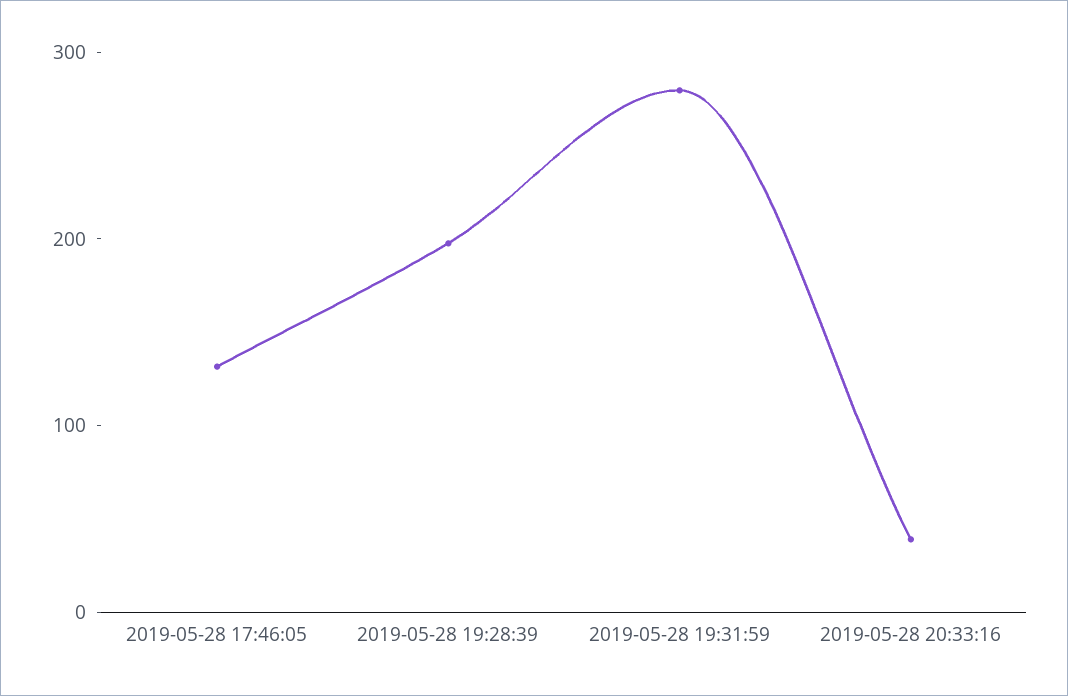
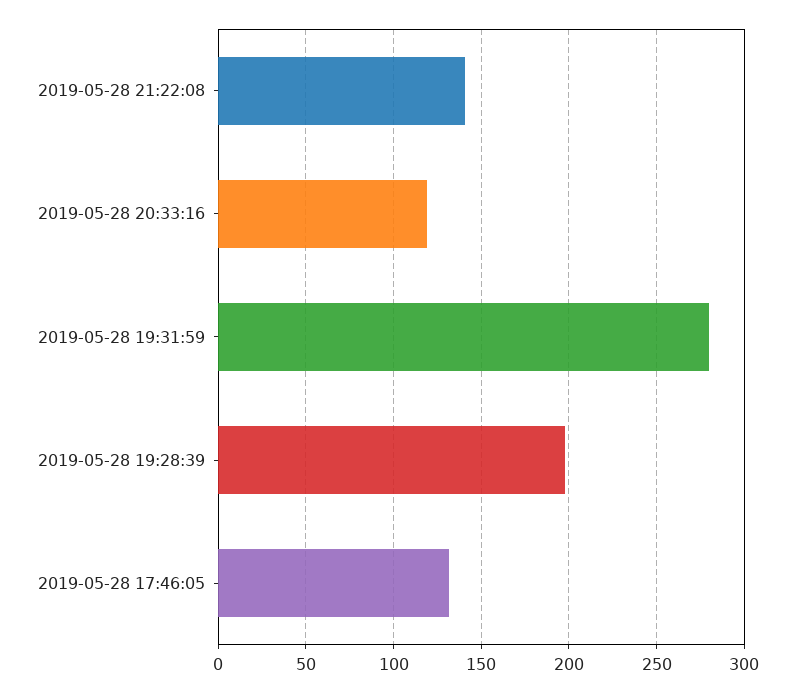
2019-05-28 20:33:16: 40 -> 120
2019-05-28 21:22:08: none -> 140

